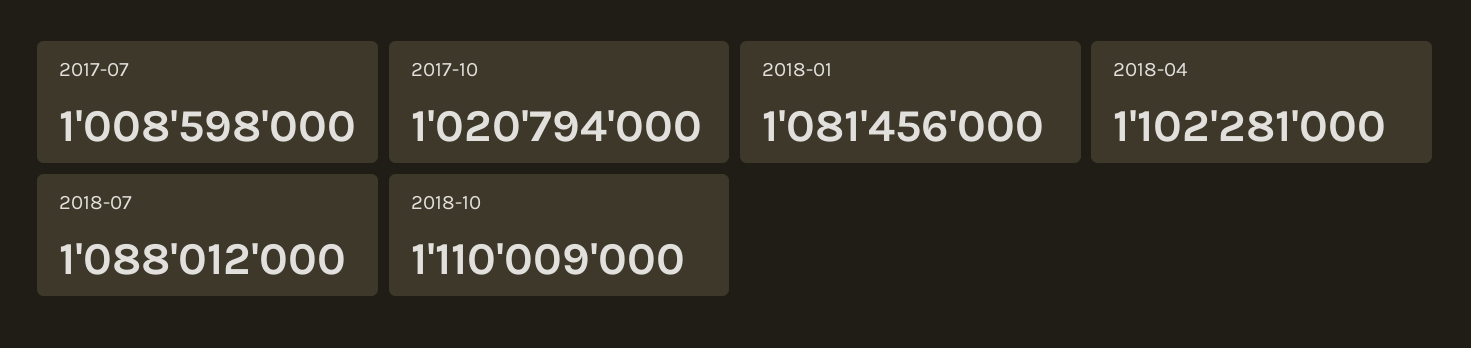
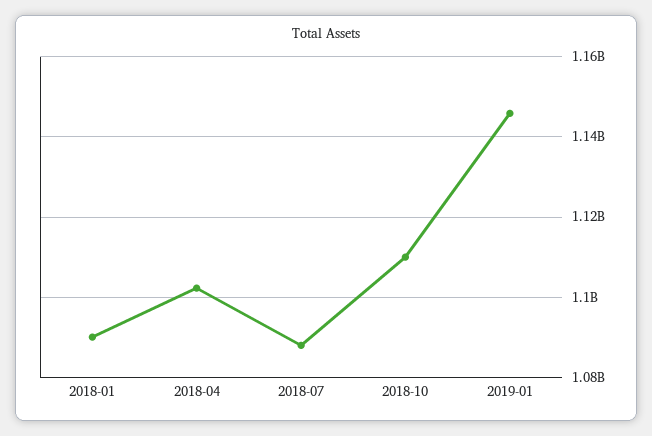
2017-07: 1008598000 -> none
2017-10: 1020794000 -> none
2018-01: 1081456000 -> 1090000000
2019-01: none -> 1146000000

